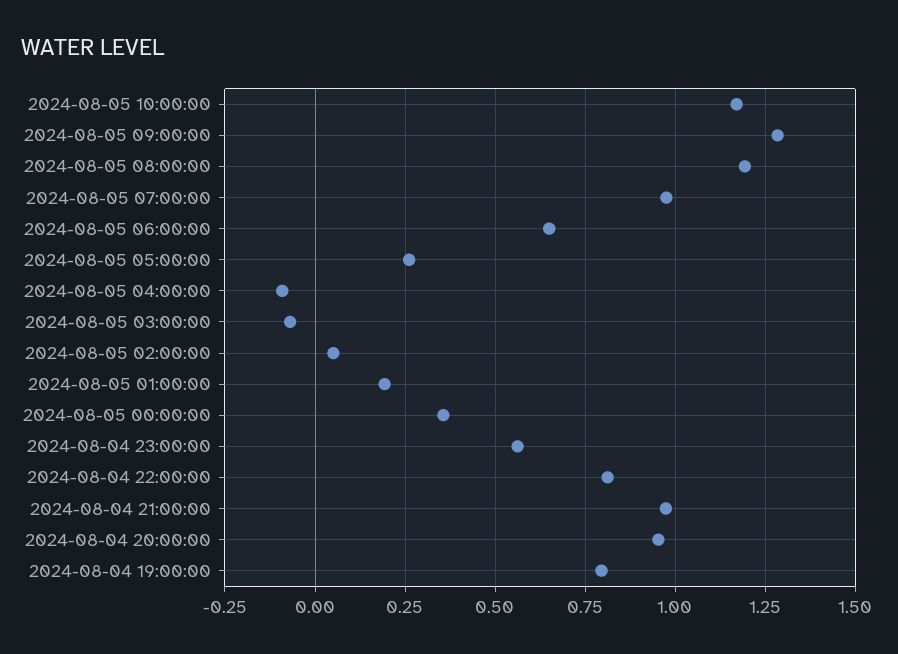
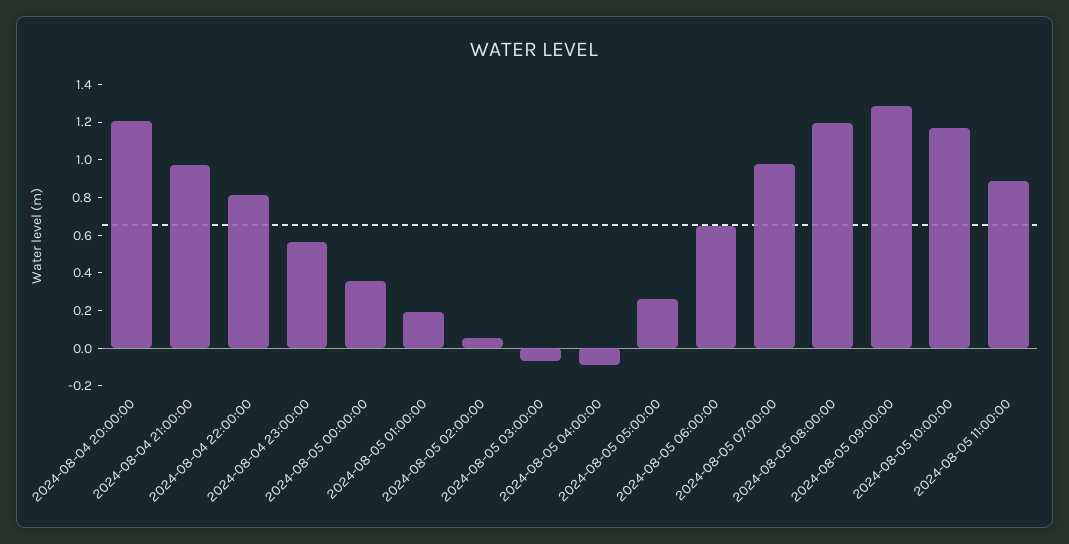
2024-08-04 20:00:00: 0.95 -> 1.2
2024-08-04 19:00:00: 0.8 -> none
2024-08-05 11:00:00: none -> 0.9

